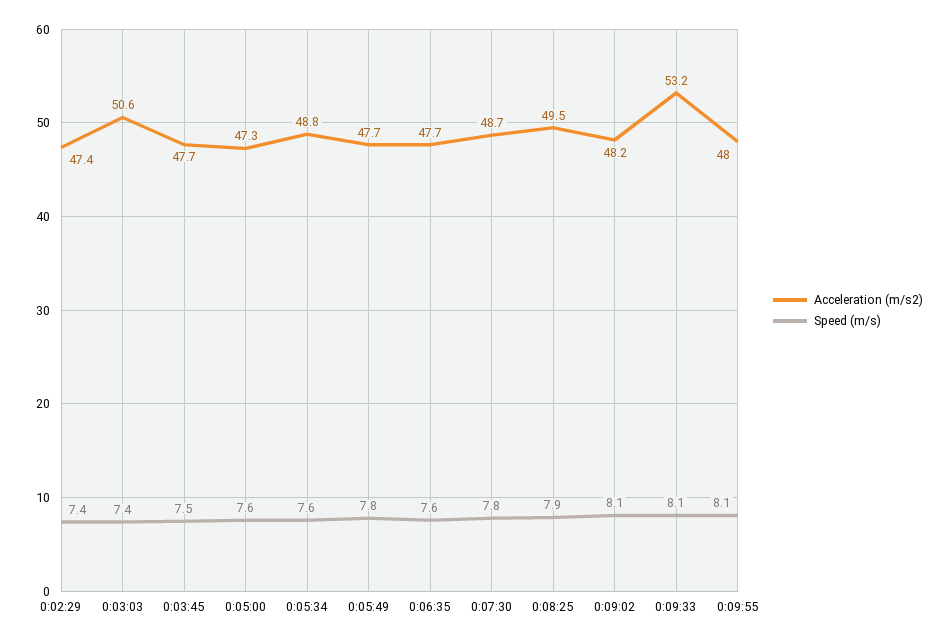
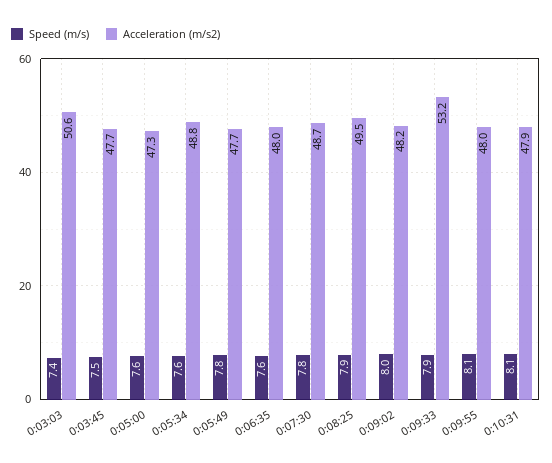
Acceleration (m/s2), 0:02:29: 47.4 -> none
Speed (m/s), 0:02:29: 7.4 -> none
Acceleration (m/s2), 0:06:35: 47.7 -> 48
Speed (m/s), 0:09:02: 8.1 -> 8
Speed (m/s), 0:09:33: 8.1 -> 7.9
Speed (m/s), 0:10:31: none -> 8.1
Acceleration (m/s2), 0:10:31: none -> 47.9

